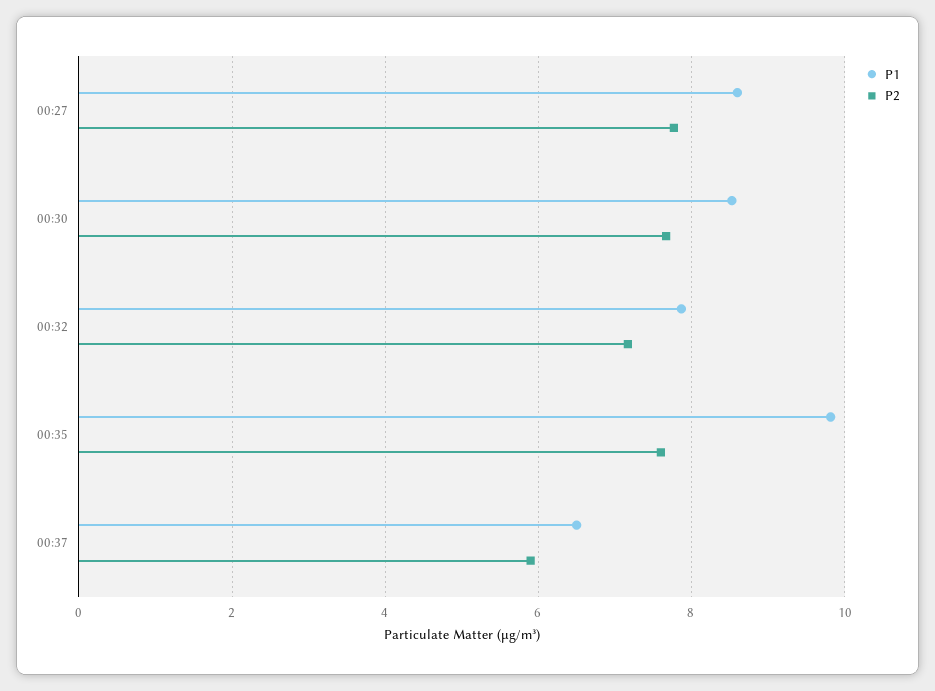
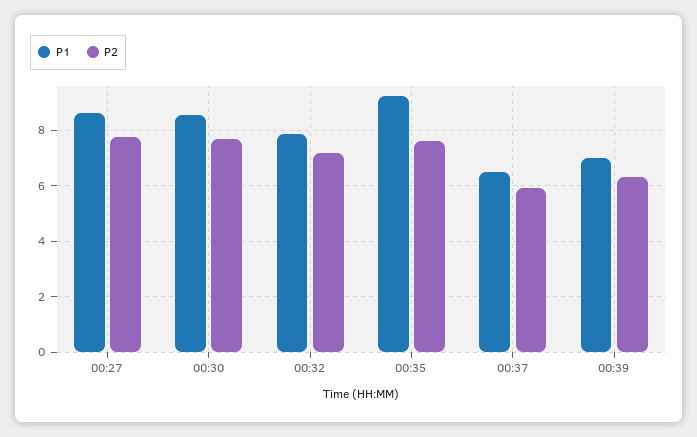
P1, 00:35: 9.8 -> 9.25
P1, 00:39: none -> 7
P2, 00:39: none -> 6.25

